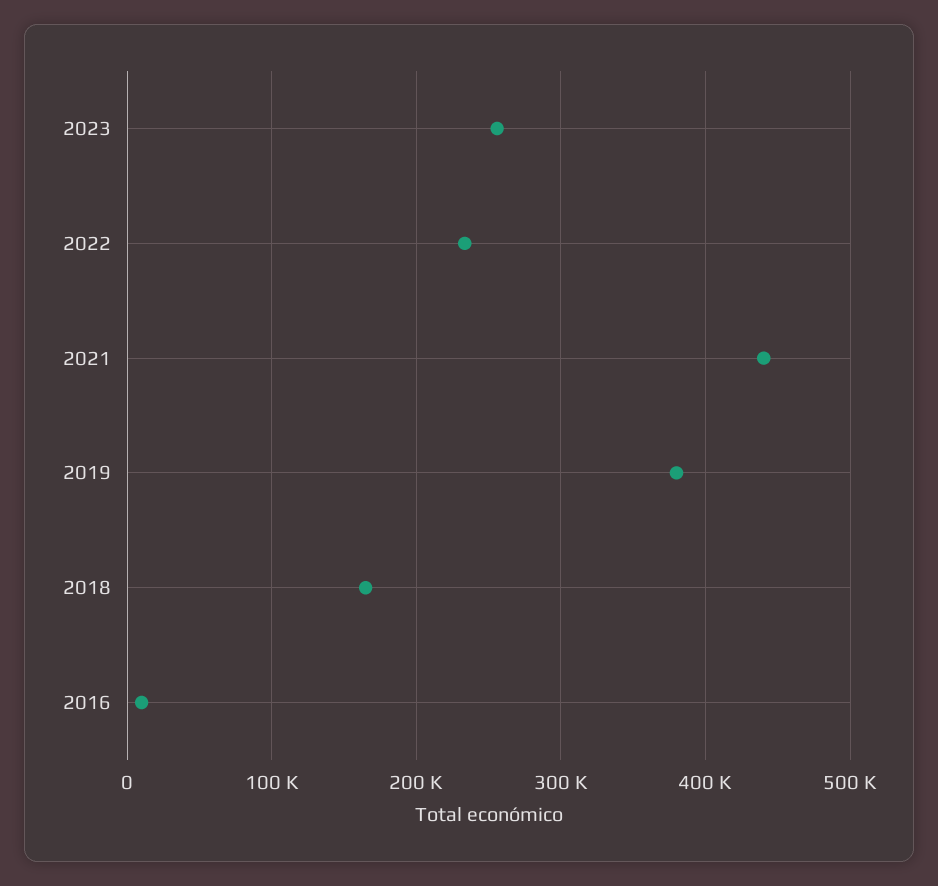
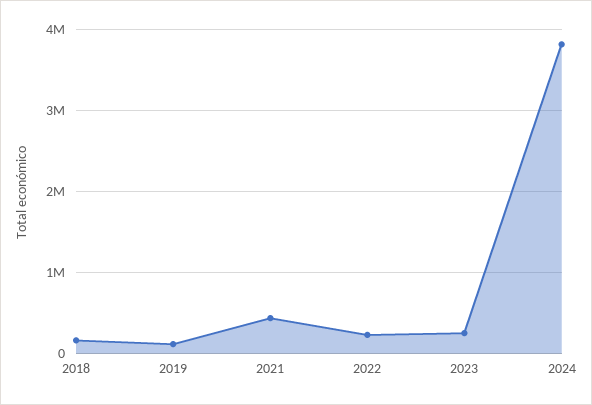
2019: 380000 -> 100000
2016: 10000 -> none
2024: none -> 3800000

